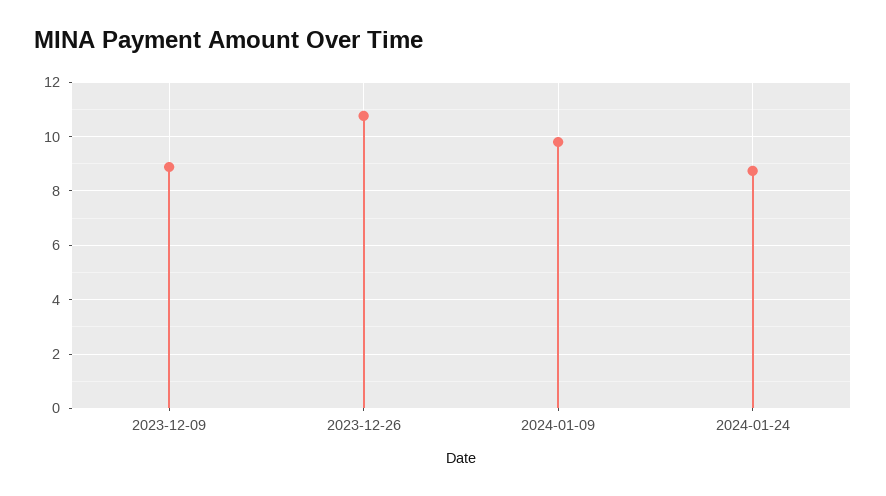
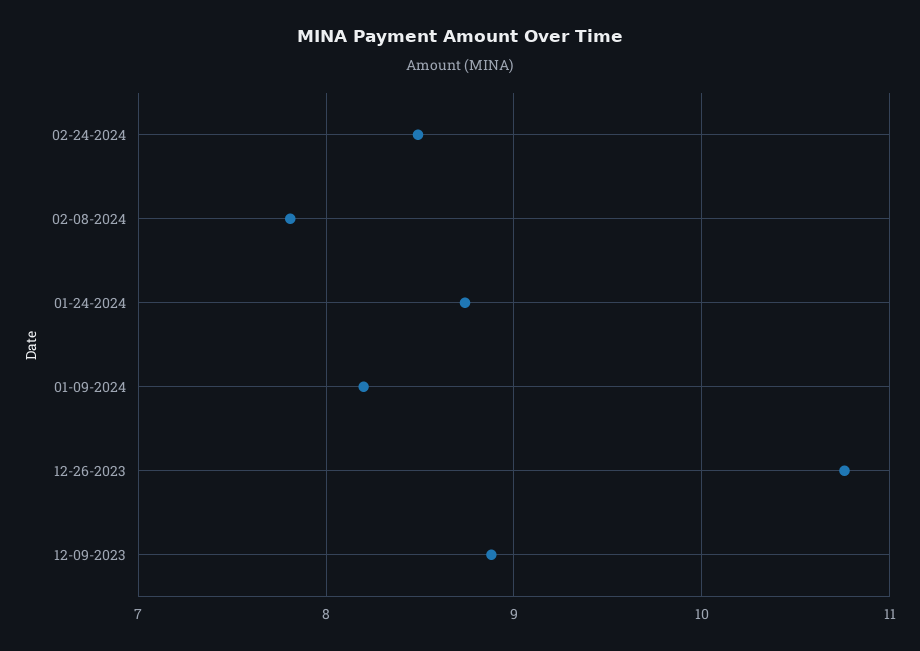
2024-01-09: 9.75 -> 8.2
02-24-2024: none -> 8.5
02-08-2024: none -> 7.8

